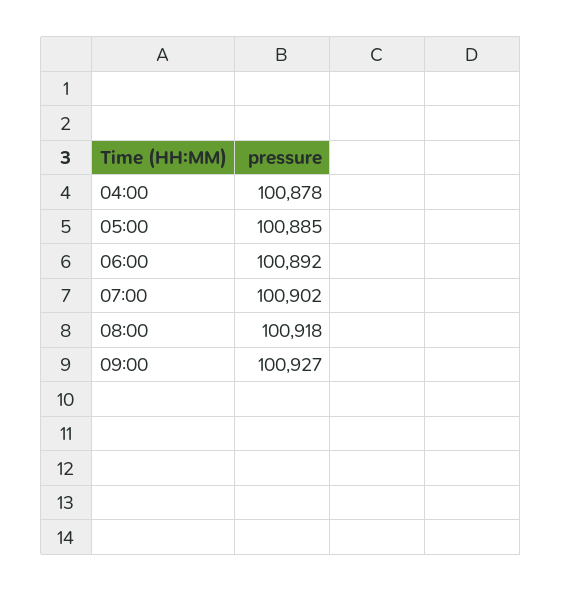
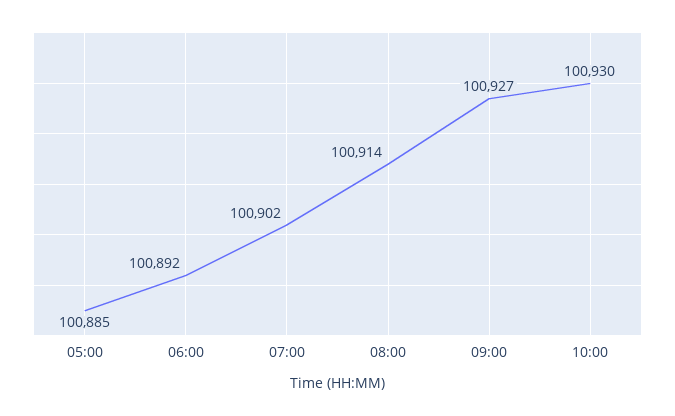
04:00: 100878 -> none
08:00: 100918 -> 100914
10:00: none -> 100930

